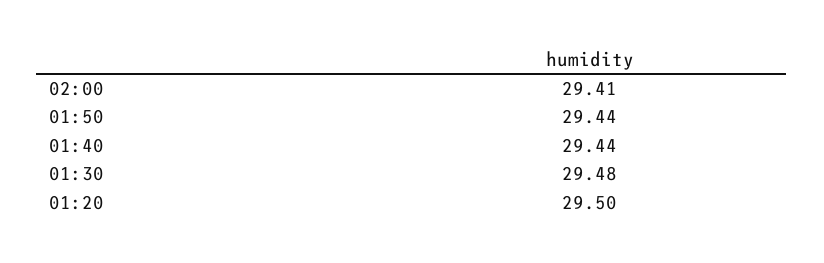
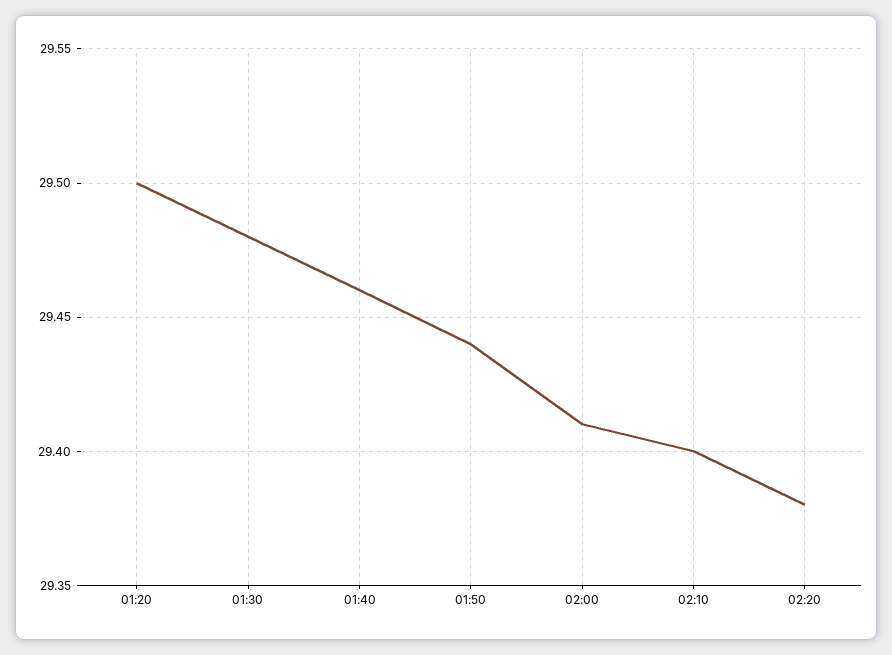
01:40: 29.44 -> 29.46
02:10: none -> 29.4
02:20: none -> 29.38

